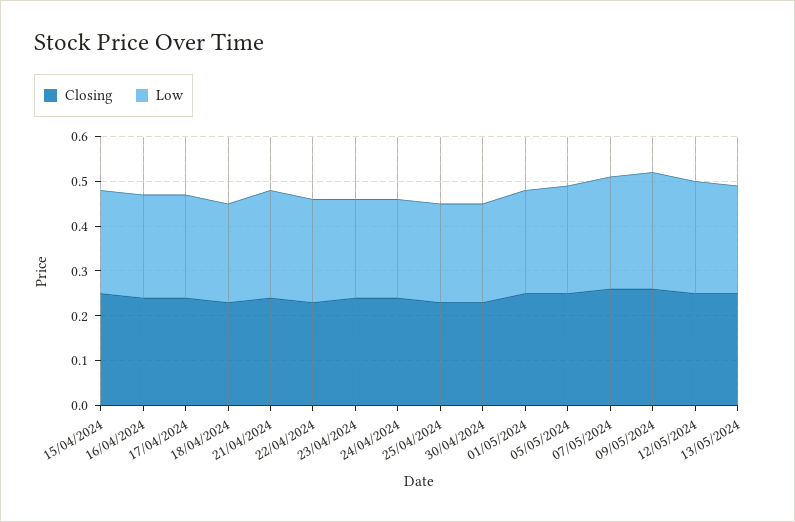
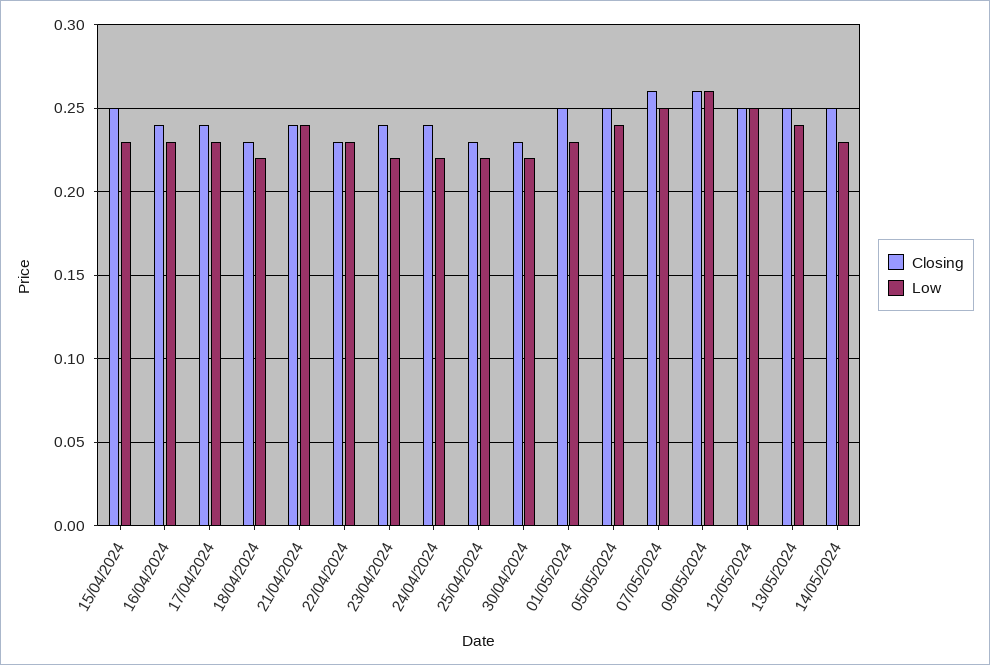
Closing, 14/05/2024: none -> 0.25
Low, 14/05/2024: none -> 0.23

